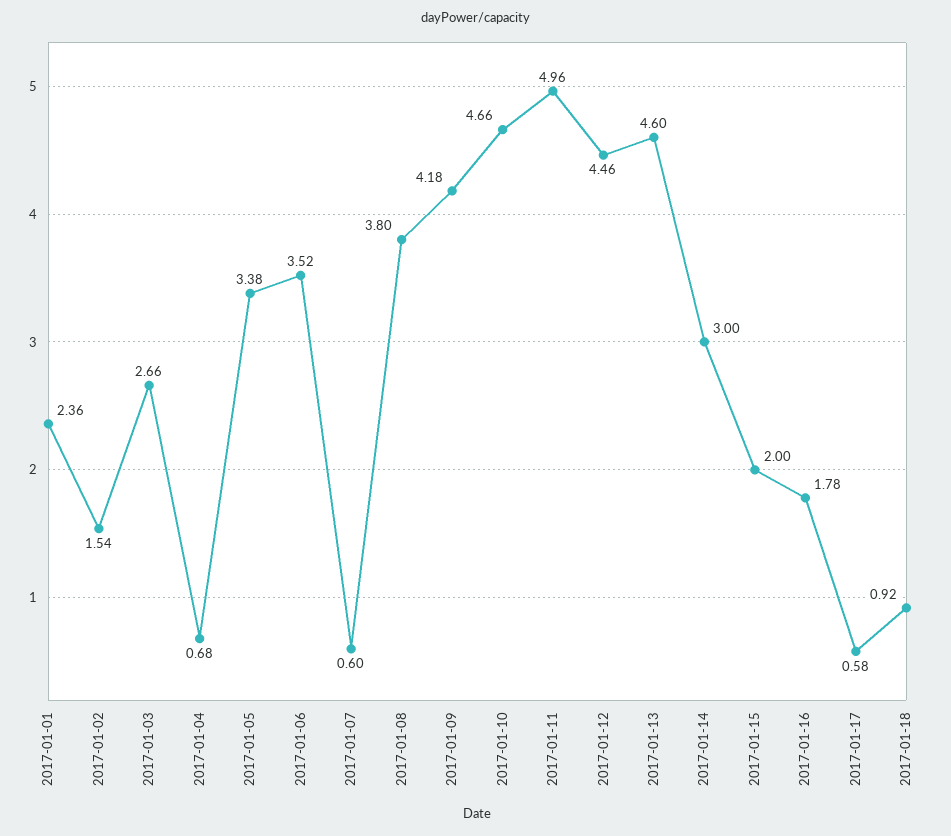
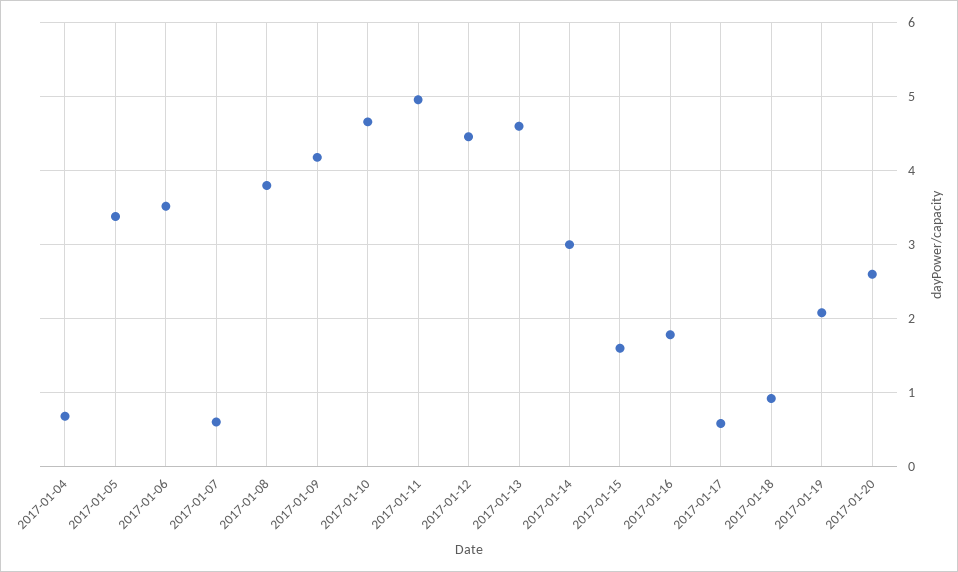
2017-01-01: 2.36 -> none
2017-01-02: 1.54 -> none
2017-01-03: 2.66 -> none
2017-01-15: 2 -> 1.6
2017-01-19: none -> 2.1
2017-01-20: none -> 2.6

